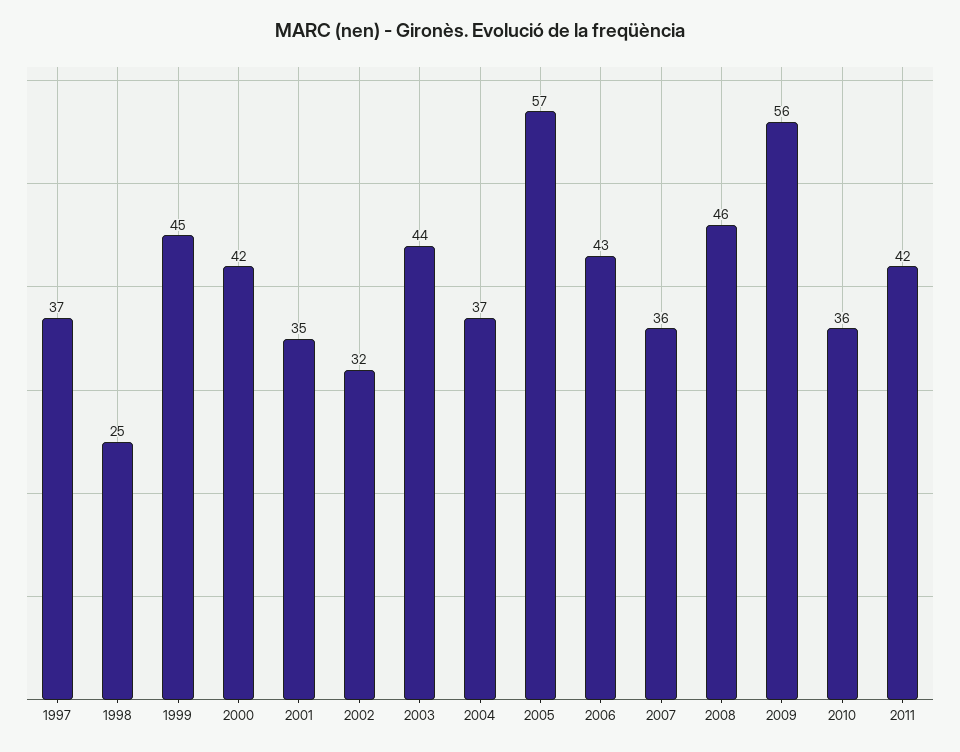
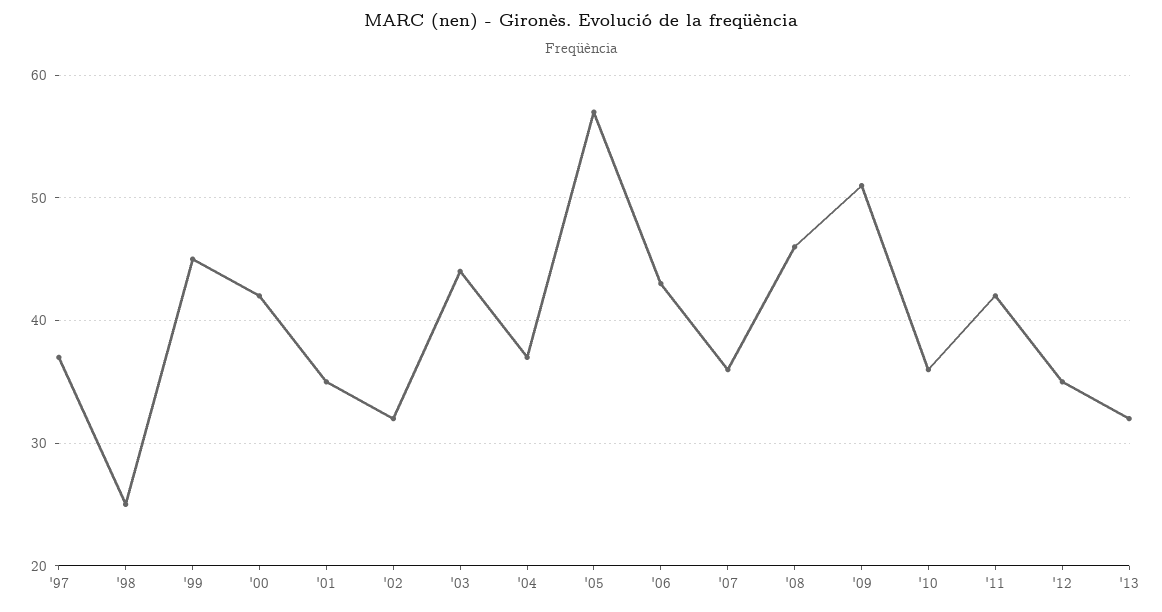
2009: 56 -> 51
'12: none -> 35
'13: none -> 32

